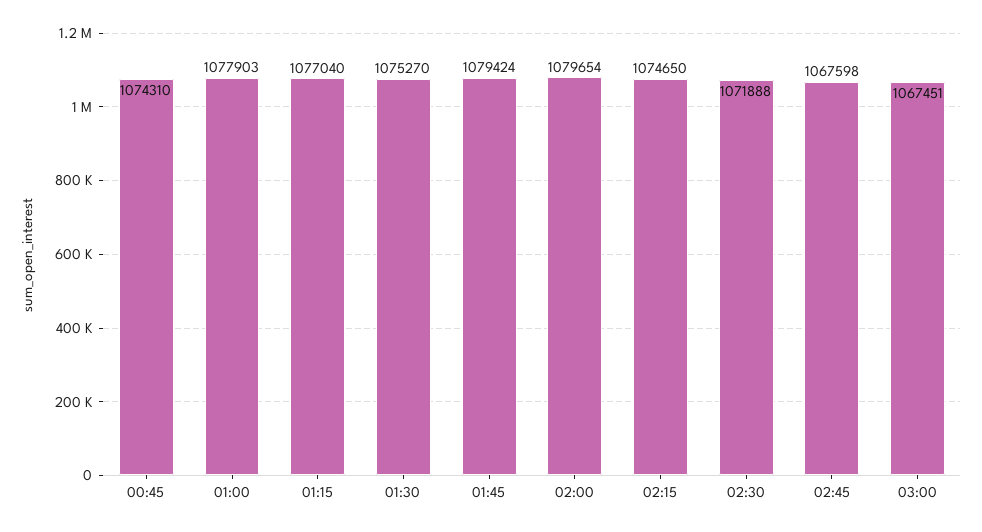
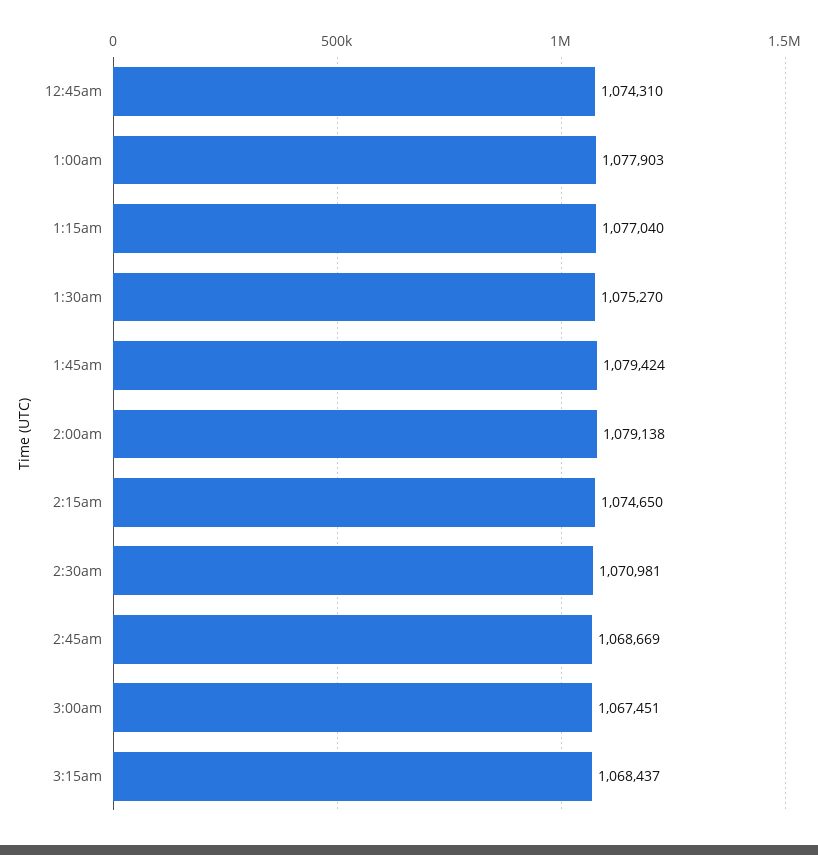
02:00: 1079654 -> 1079138
02:30: 1071888 -> 1070981
02:45: 1067598 -> 1068669
3:15am: none -> 1068437

